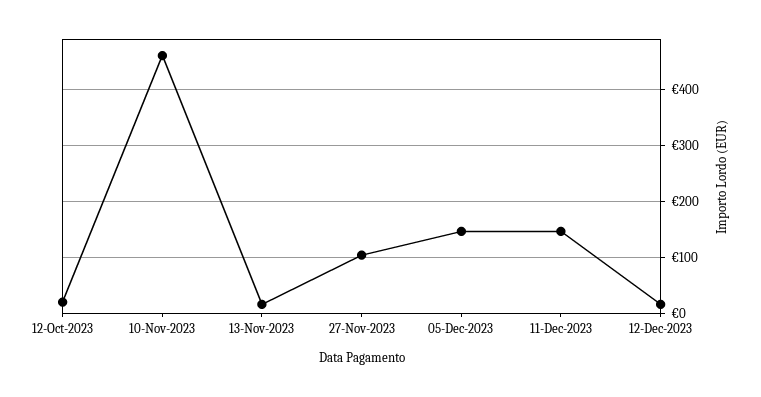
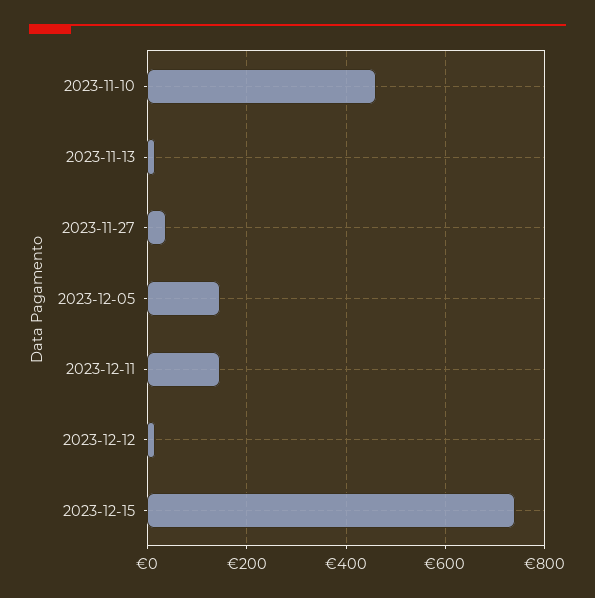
12-Oct-2023: 20 -> none
27-Nov-2023: 100 -> 40
2023-12-15: none -> 740

